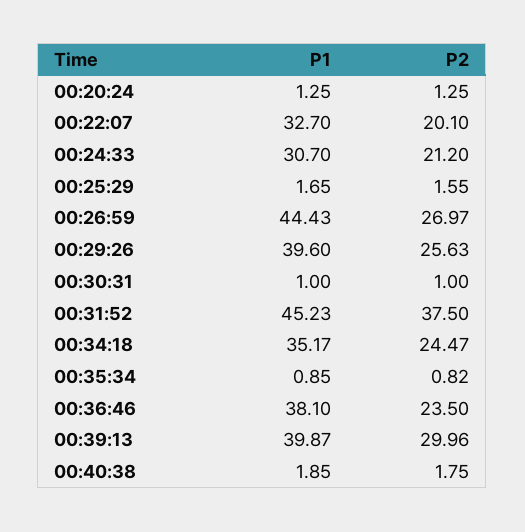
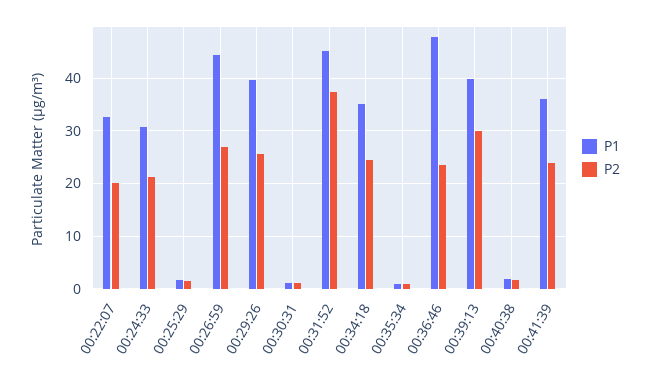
P1, 00:20:24: 1.25 -> none
P2, 00:20:24: 1.25 -> none
P1, 00:36:46: 38.1 -> 48
P1, 00:41:39: none -> 36
P2, 00:41:39: none -> 24

